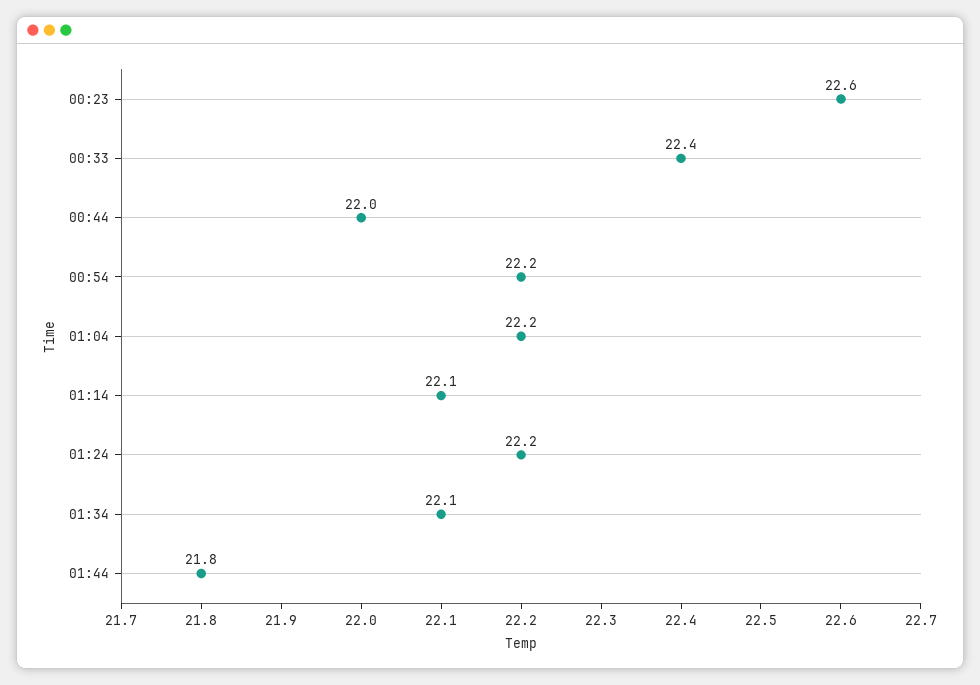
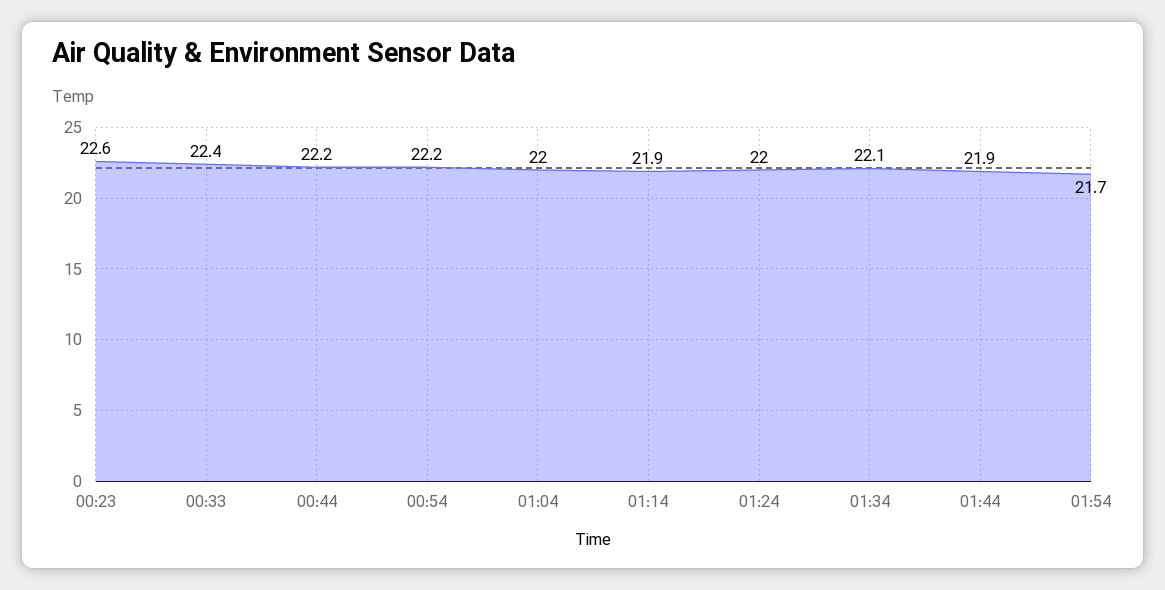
00:44: 22 -> 22.2
01:04: 22.2 -> 22
01:14: 22.1 -> 21.9
01:24: 22.2 -> 22
01:44: 21.8 -> 21.9
01:54: none -> 21.7

